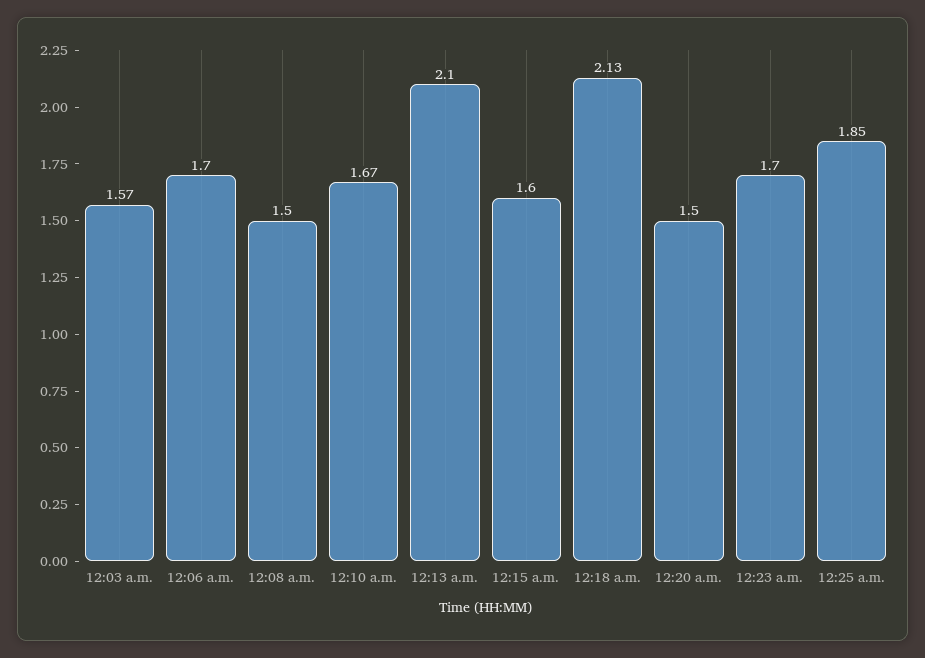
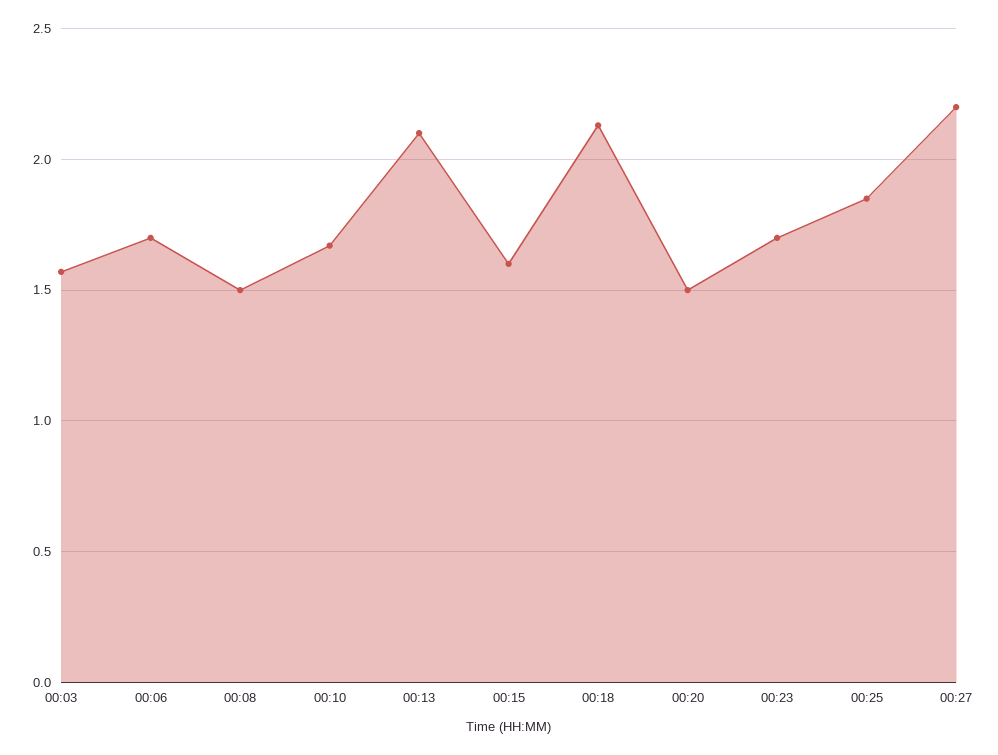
00:27: none -> 2.2

